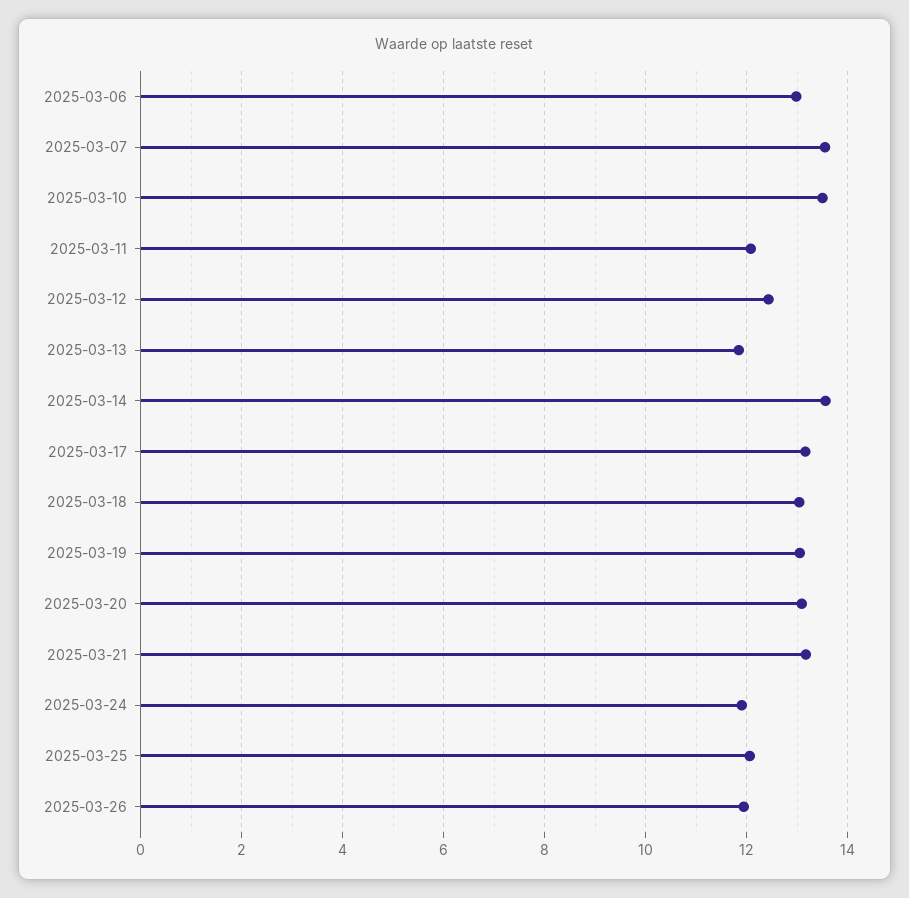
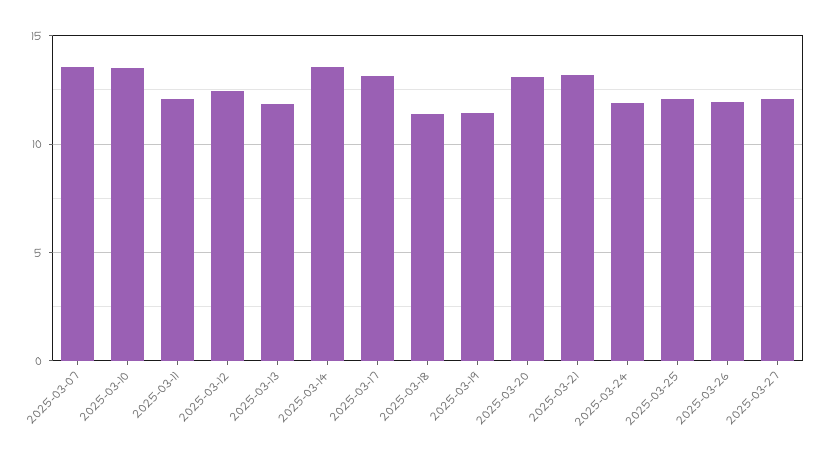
2025-03-06: 13 -> none
2025-03-18: 13 -> 11.5
2025-03-19: 13 -> 11.5
2025-03-27: none -> 12

